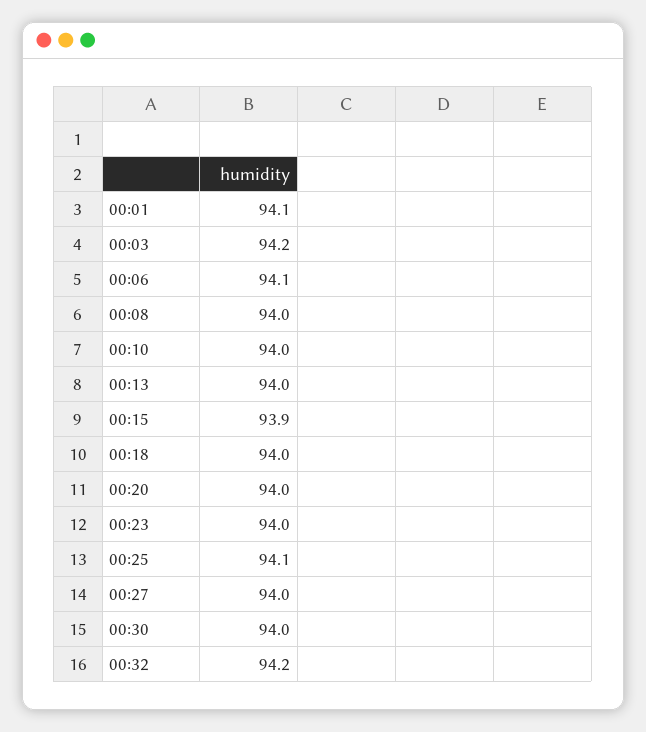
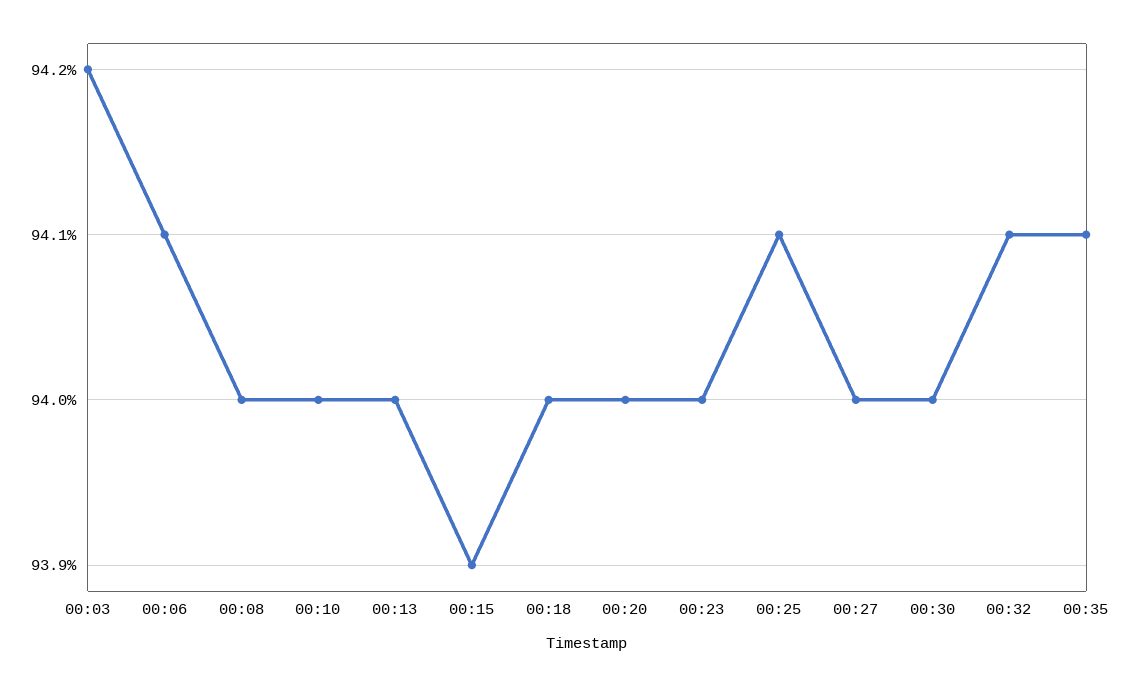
00:01: 94.1 -> none
00:32: 94.2 -> 94.1
00:35: none -> 94.1

